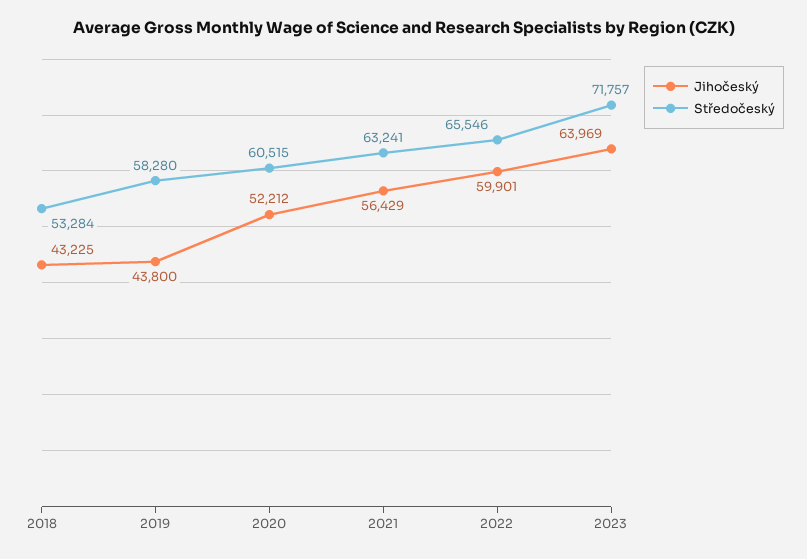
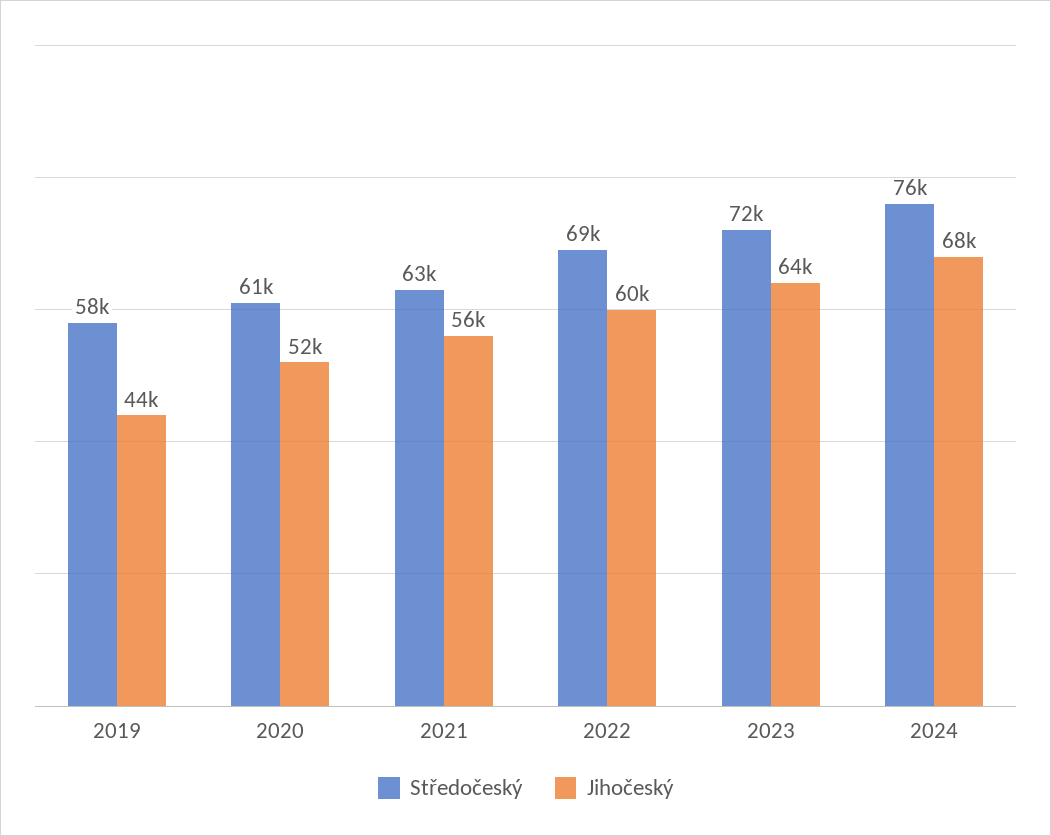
Jihočeský, 2018: 43225 -> none
Středočeský, 2018: 53284 -> none
Středočeský, 2022: 65546 -> 69000
Středočeský, 2024: none -> 76000
Jihočeský, 2024: none -> 68000

